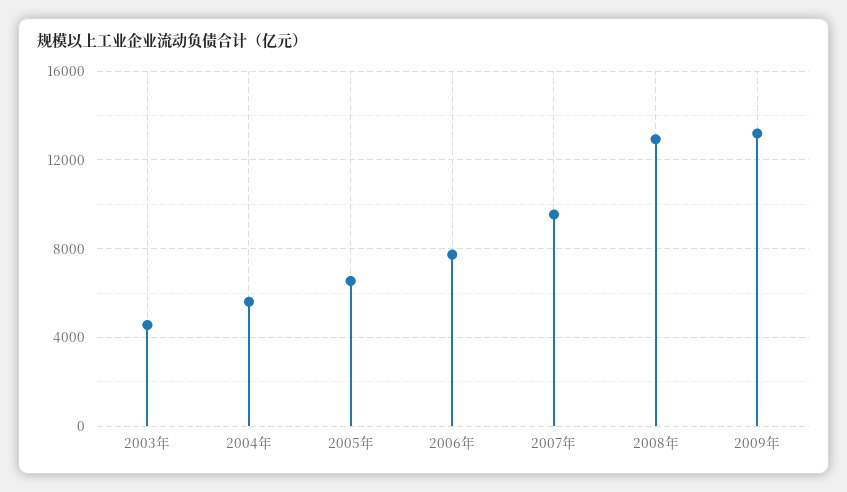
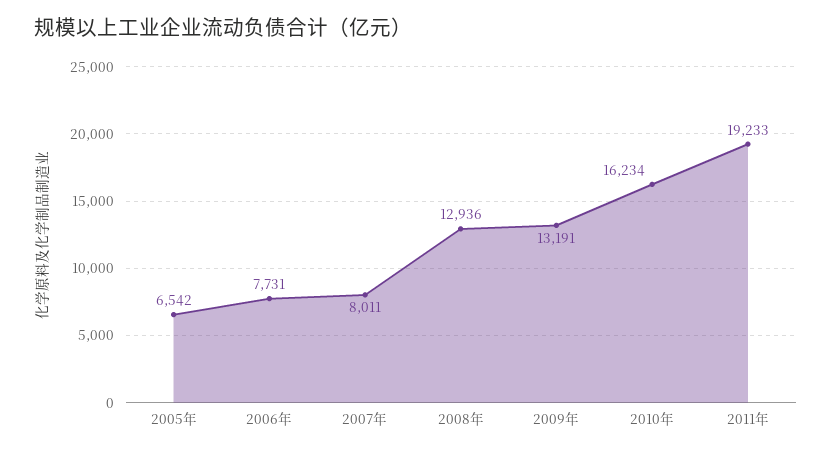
2003年: 4500 -> none
2004年: 5500 -> none
2007年: 9500 -> 8011
2010年: none -> 16234
2011年: none -> 19233

